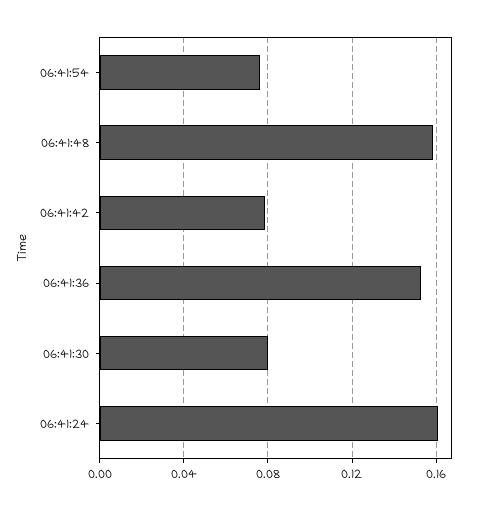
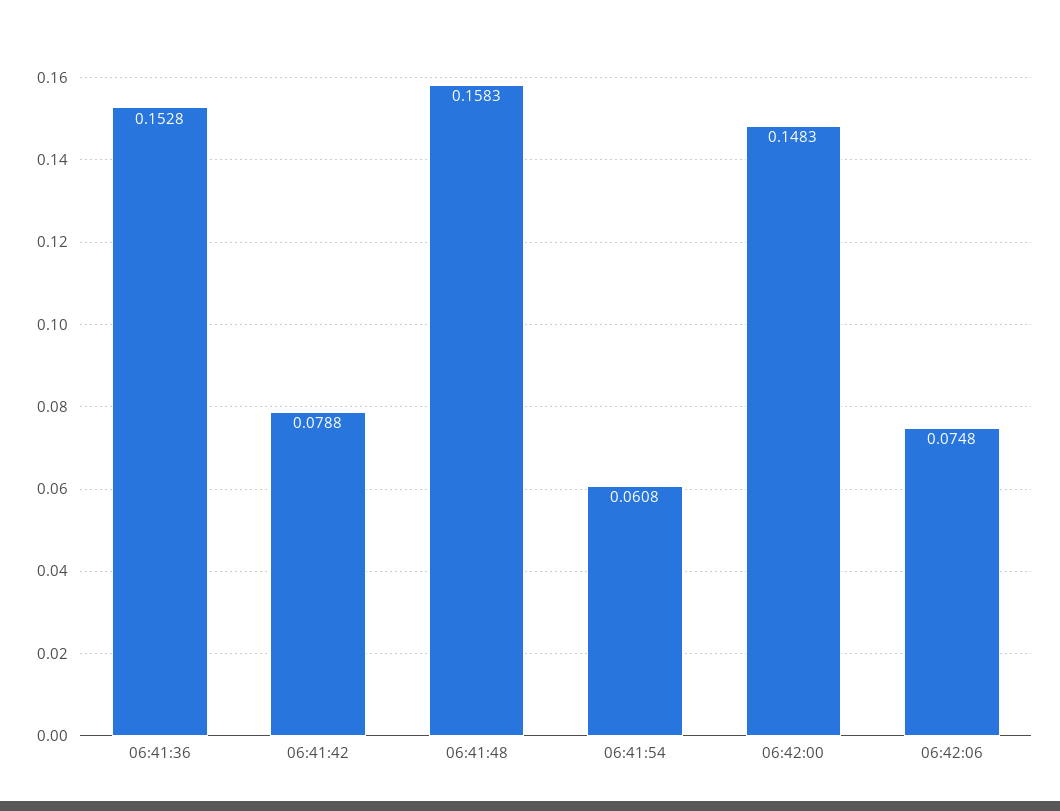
06:41:54: 0.075 -> 0.0608
06:41:30: 0.08 -> none
06:41:24: 0.16 -> none
06:42:00: none -> 0.1483
06:42:06: none -> 0.0748

